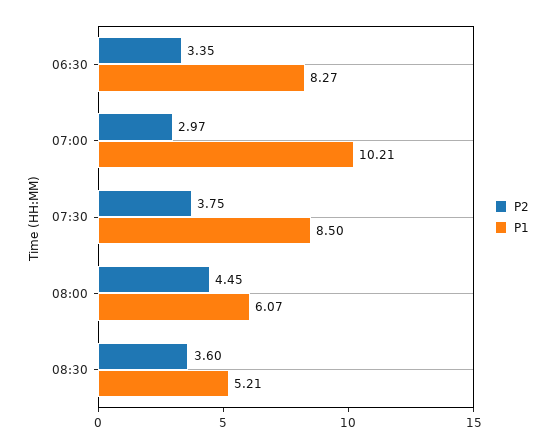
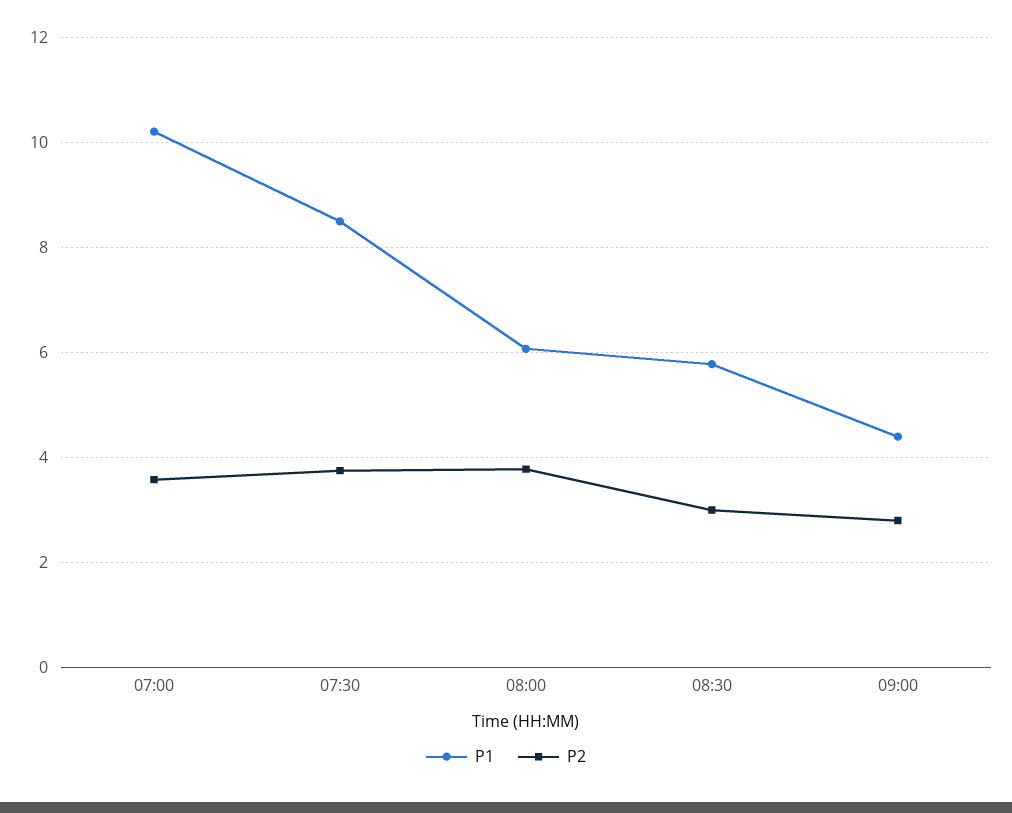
P2, 06:30: 3.35 -> none
P1, 06:30: 8.27 -> none
P2, 07:00: 2.97 -> 3.6
P2, 08:00: 4.45 -> 3.8
P2, 08:30: 3.6 -> 3
P1, 08:30: 5.21 -> 5.8
P1, 09:00: none -> 4.4
P2, 09:00: none -> 2.8

